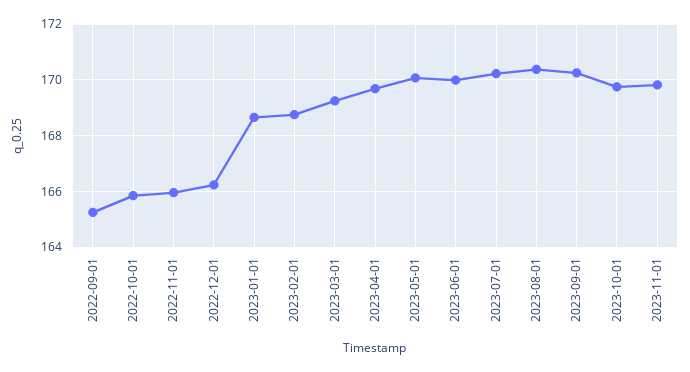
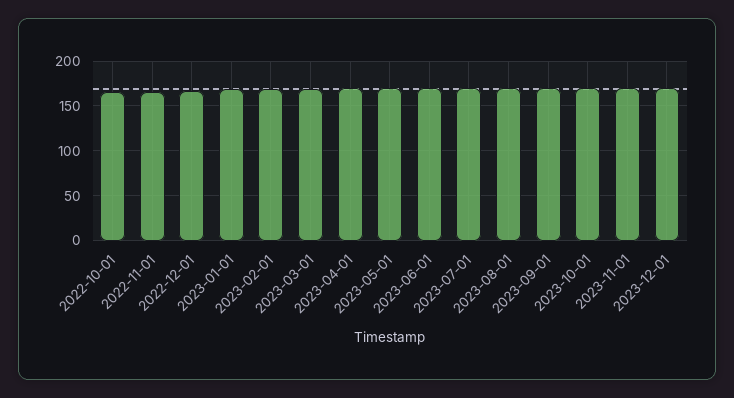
2022-09-01: 165.25 -> none
2023-12-01: none -> 170

